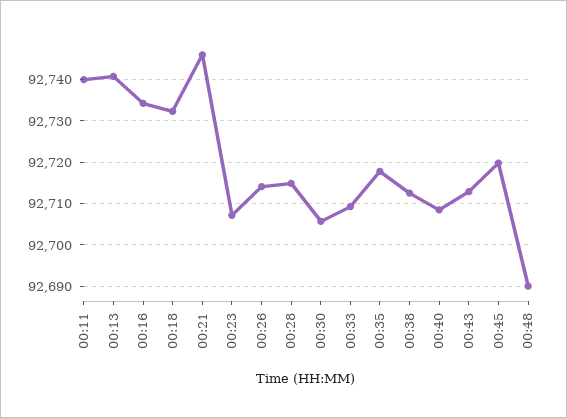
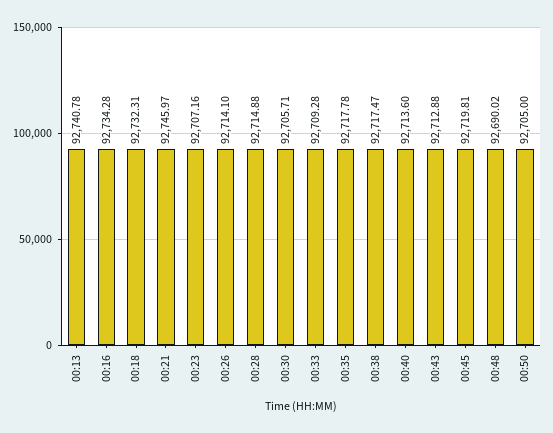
00:11: 92740 -> none
00:38: 92712 -> 92717.47
00:40: 92708 -> 92713.6
00:50: none -> 92705

